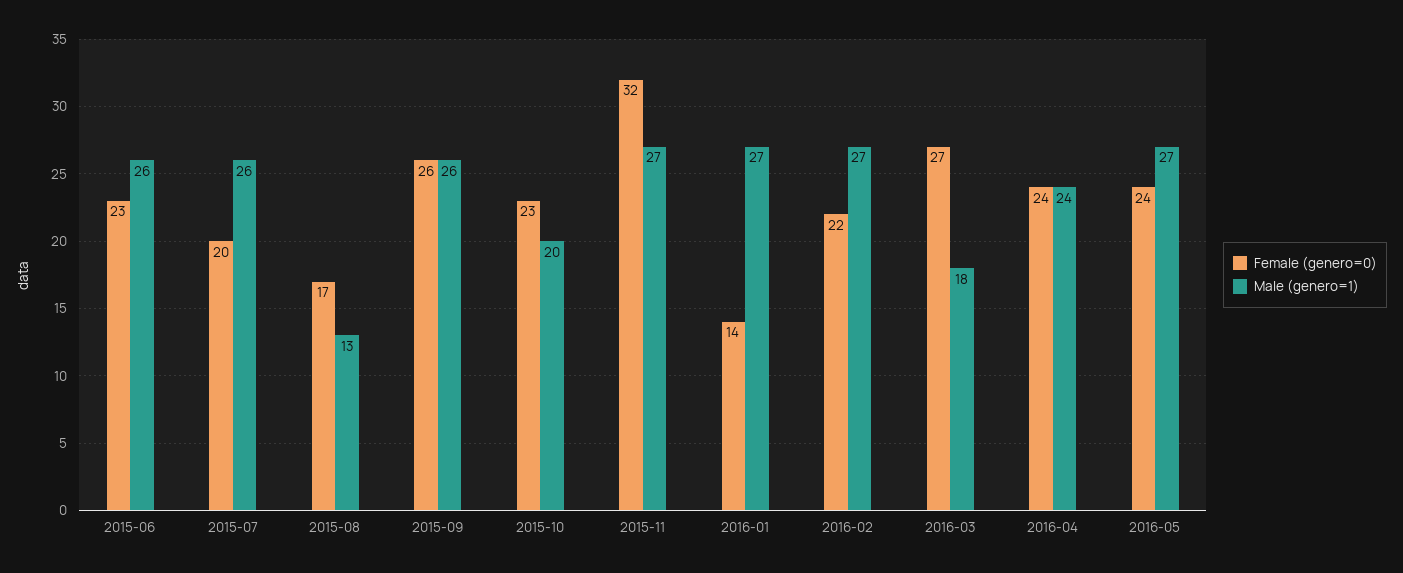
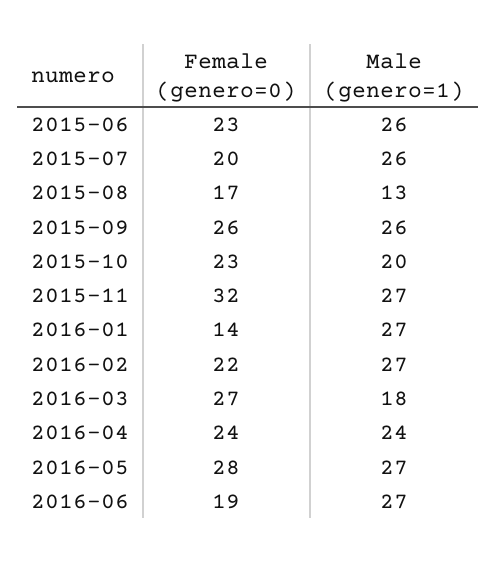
Female (genero=0), 2016-05: 24 -> 28
Female (genero=0), 2016-06: none -> 19
Male (genero=1), 2016-06: none -> 27

